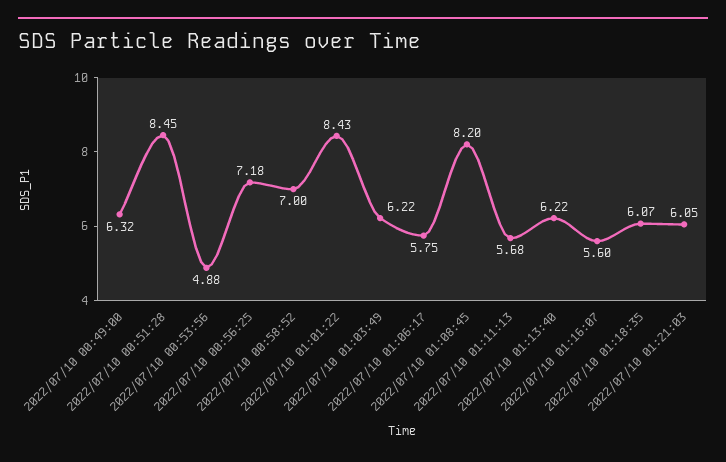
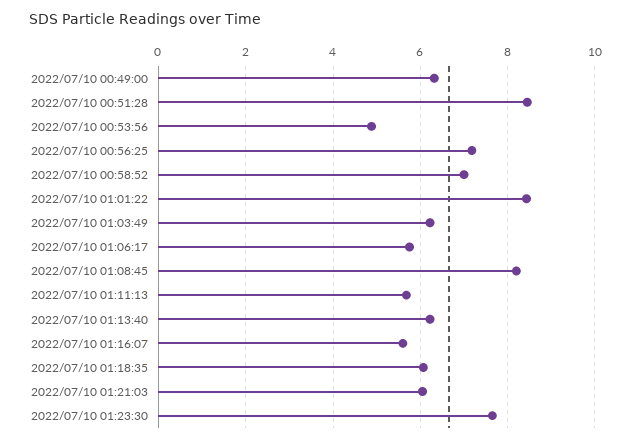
2022/07/10 01:23:30: none -> 7.6

